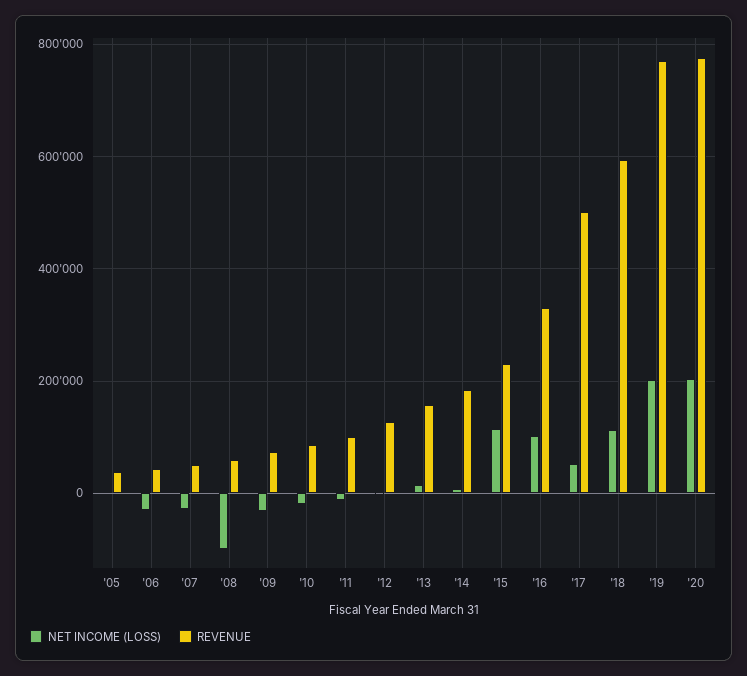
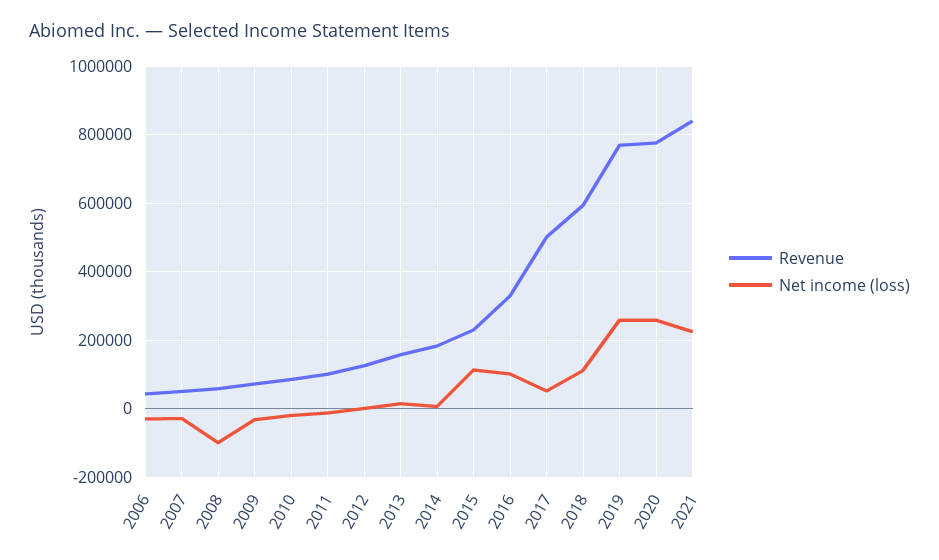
NET INCOME (LOSS), '05: 0 -> none
REVENUE, '05: 40000 -> none
NET INCOME (LOSS), '19: 200000 -> 260000
NET INCOME (LOSS), '20: 200000 -> 260000
REVENUE, 2021: none -> 840000
NET INCOME (LOSS), 2021: none -> 220000

